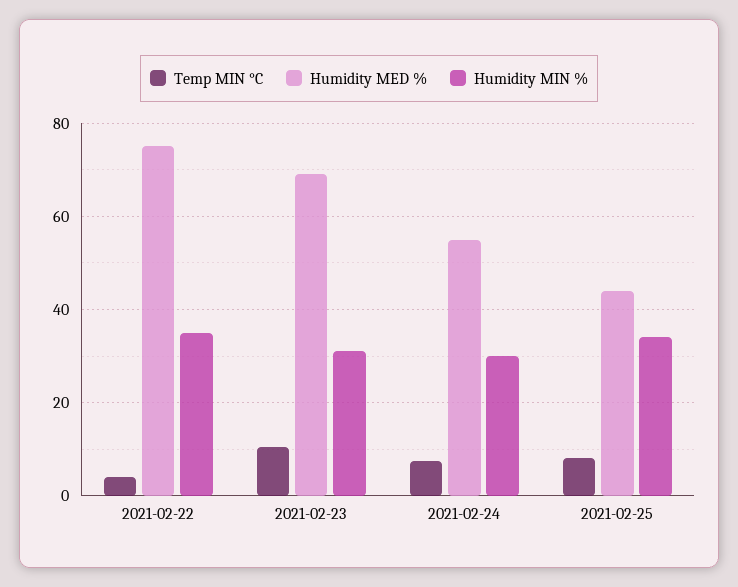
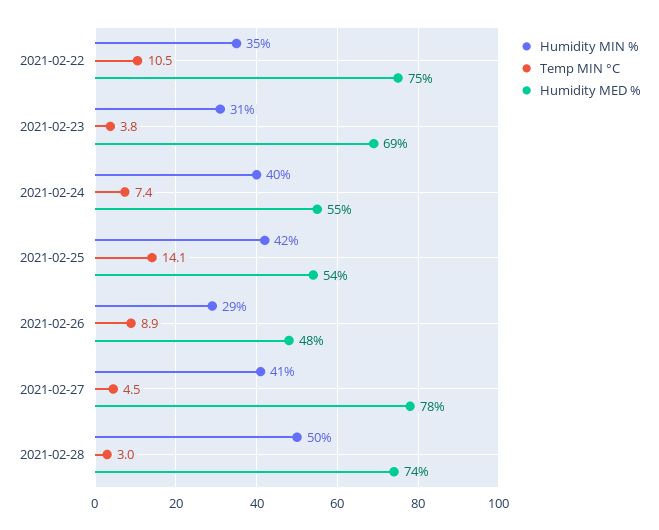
Temp MIN °C, 2021-02-22: 4 -> 10.5
Temp MIN °C, 2021-02-23: 10 -> 3.8
Humidity MIN %, 2021-02-24: 30 -> 40
Temp MIN °C, 2021-02-25: 8 -> 14.1
Humidity MED %, 2021-02-25: 44 -> 54
Humidity MIN %, 2021-02-25: 34 -> 42
Humidity MIN %, 2021-02-26: none -> 29
Temp MIN °C, 2021-02-26: none -> 8.9
Humidity MED %, 2021-02-26: none -> 48
Humidity MIN %, 2021-02-27: none -> 41
Temp MIN °C, 2021-02-27: none -> 4.5
Humidity MED %, 2021-02-27: none -> 78
Humidity MIN %, 2021-02-28: none -> 50
Temp MIN °C, 2021-02-28: none -> 3
Humidity MED %, 2021-02-28: none -> 74

